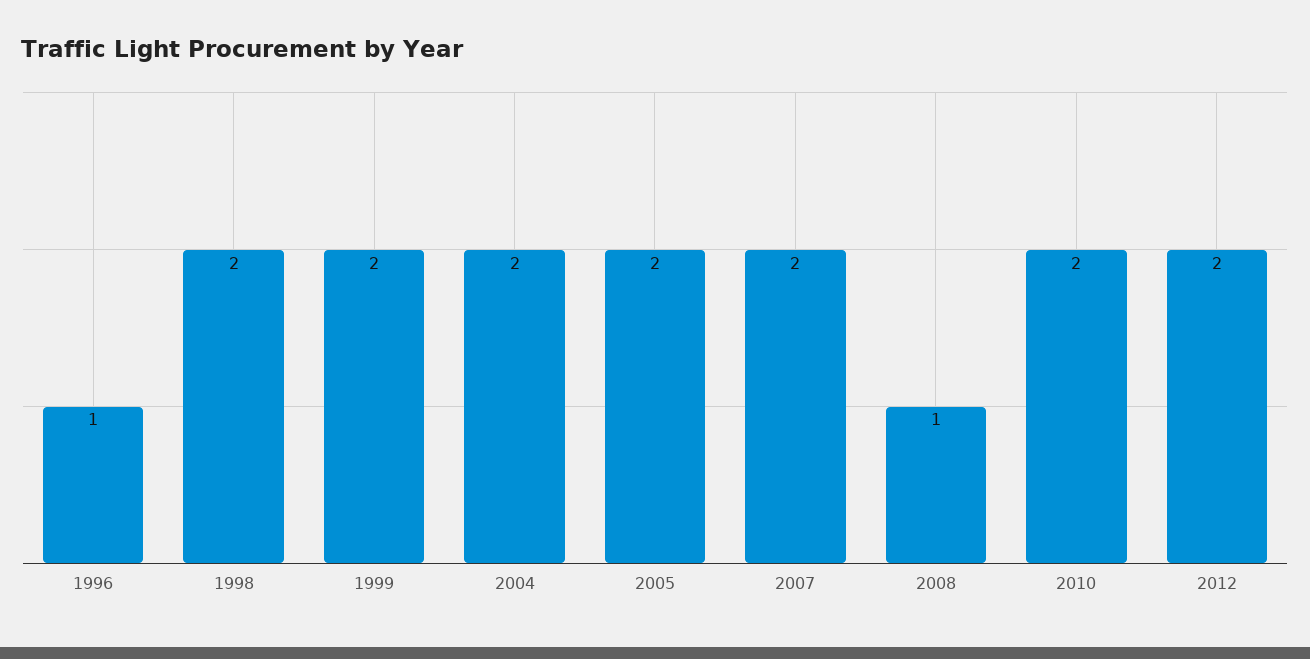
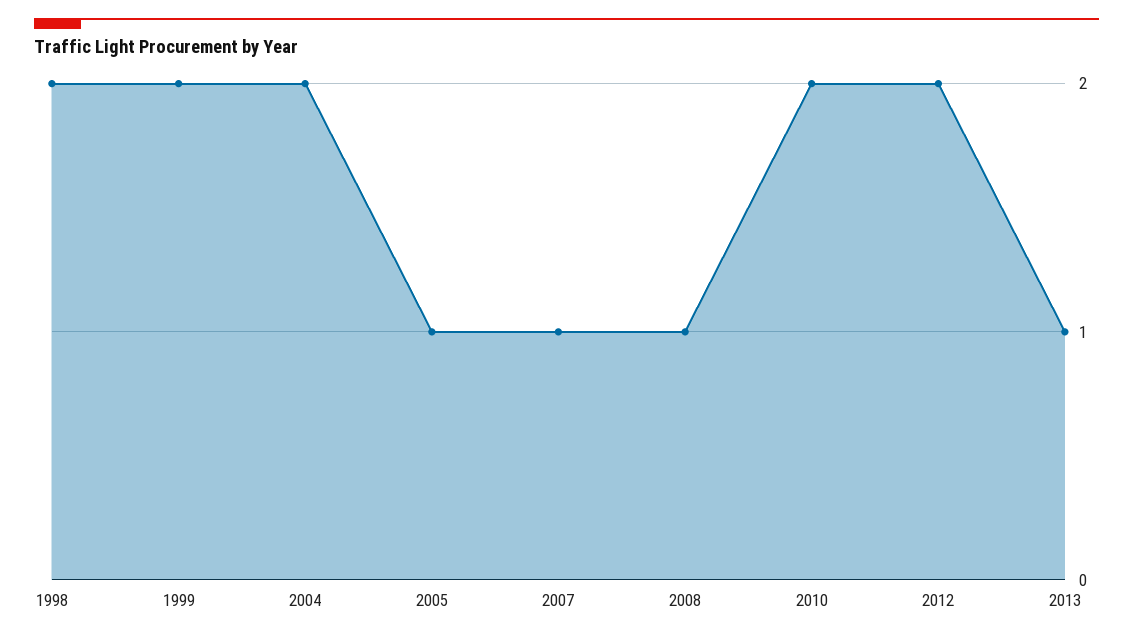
1996: 1 -> none
2005: 2 -> 1
2007: 2 -> 1
2013: none -> 1

